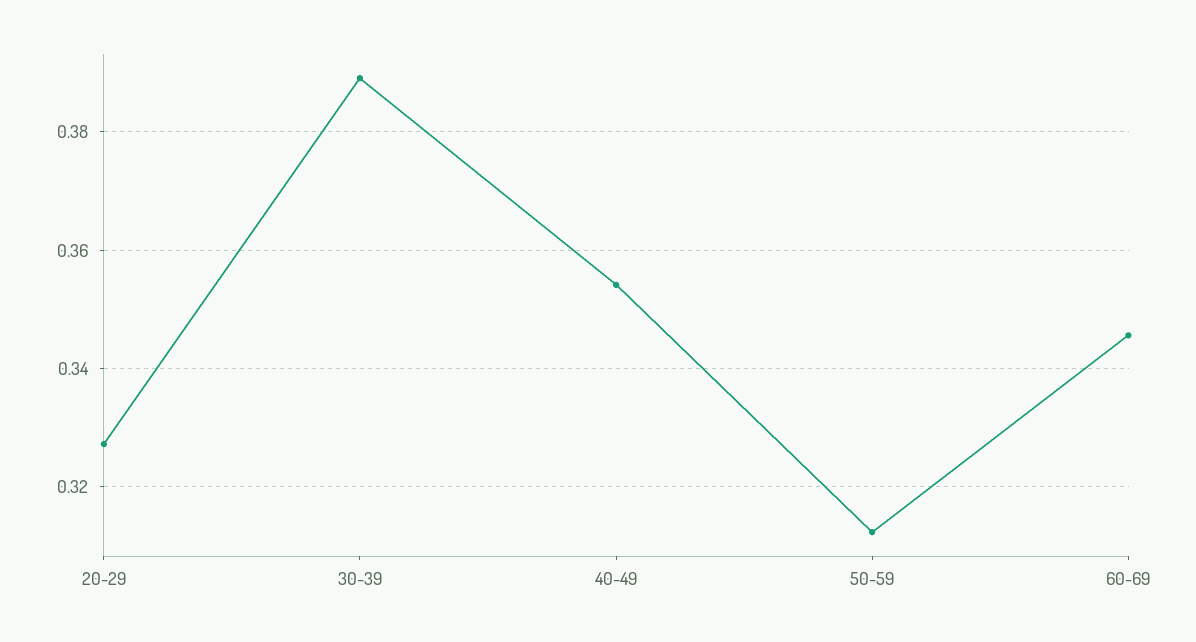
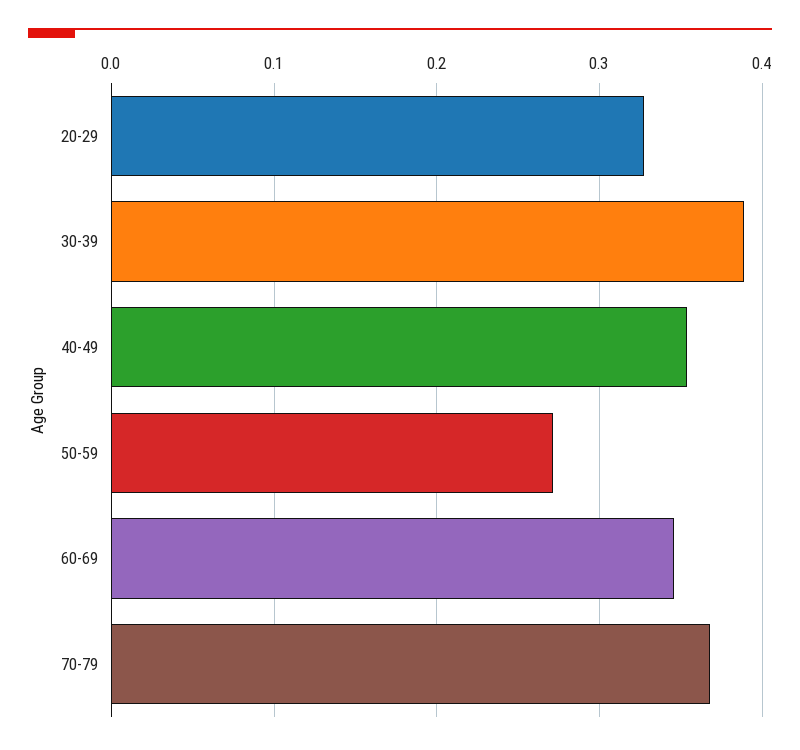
50-59: 0.312 -> 0.27
70-79: none -> 0.37

